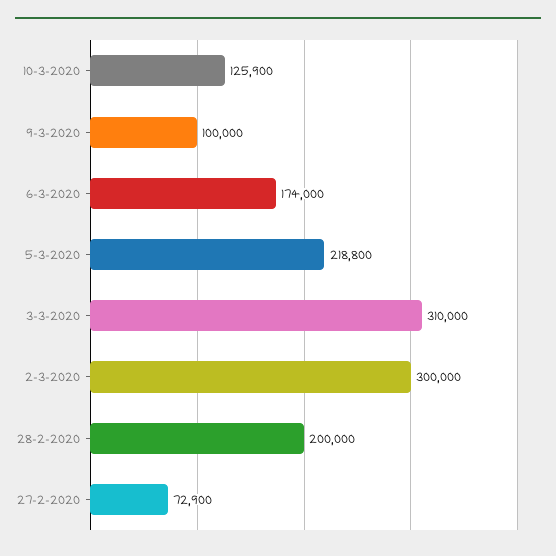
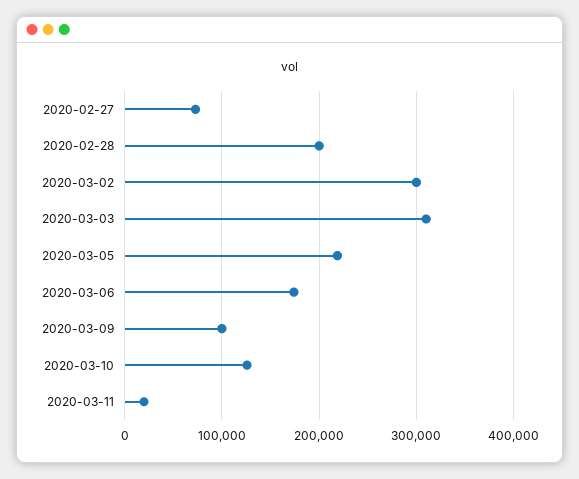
2020-03-11: none -> 20000

